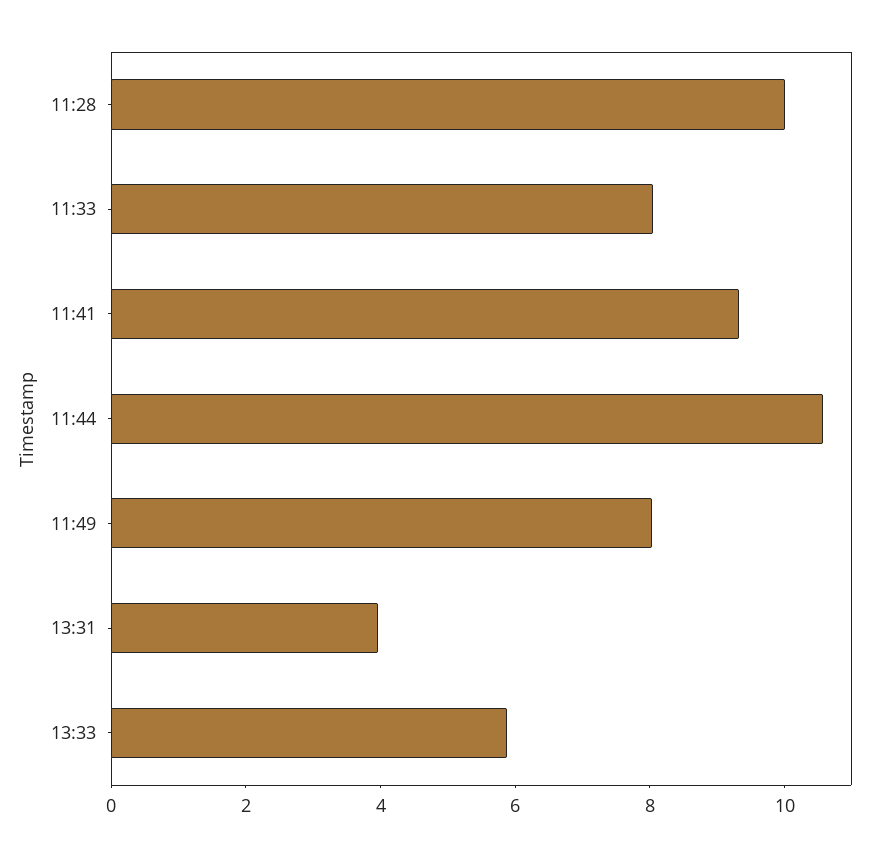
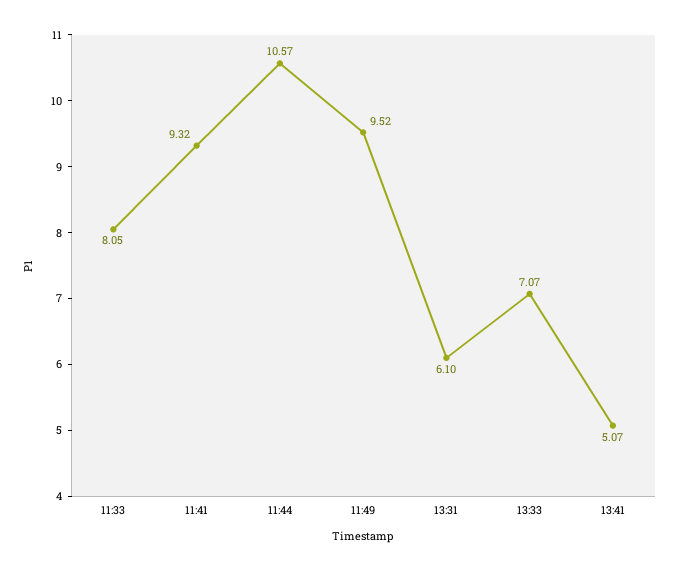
11:28: 10 -> none
11:49: 8 -> 9.52
13:31: 4 -> 6.1
13:33: 6 -> 7.07
13:41: none -> 5.07

